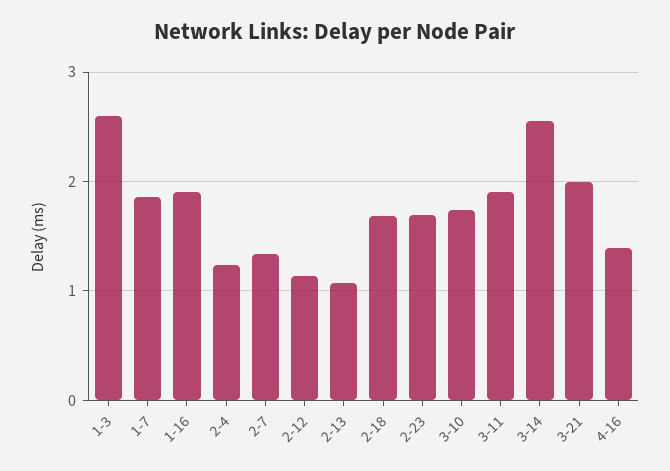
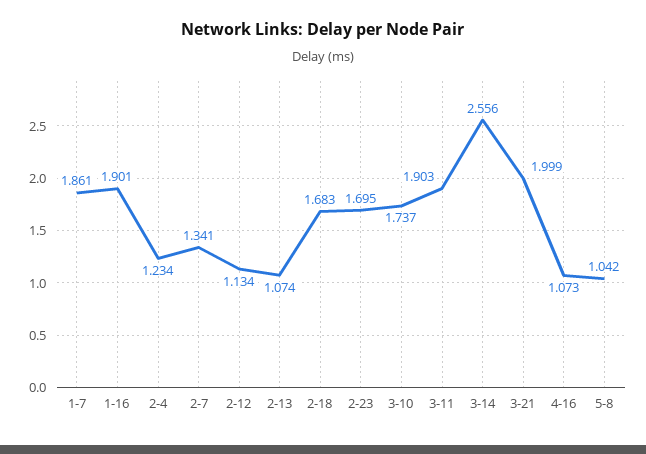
1-3: 2.6 -> none
4-16: 1.4 -> 1.073
5-8: none -> 1.042

